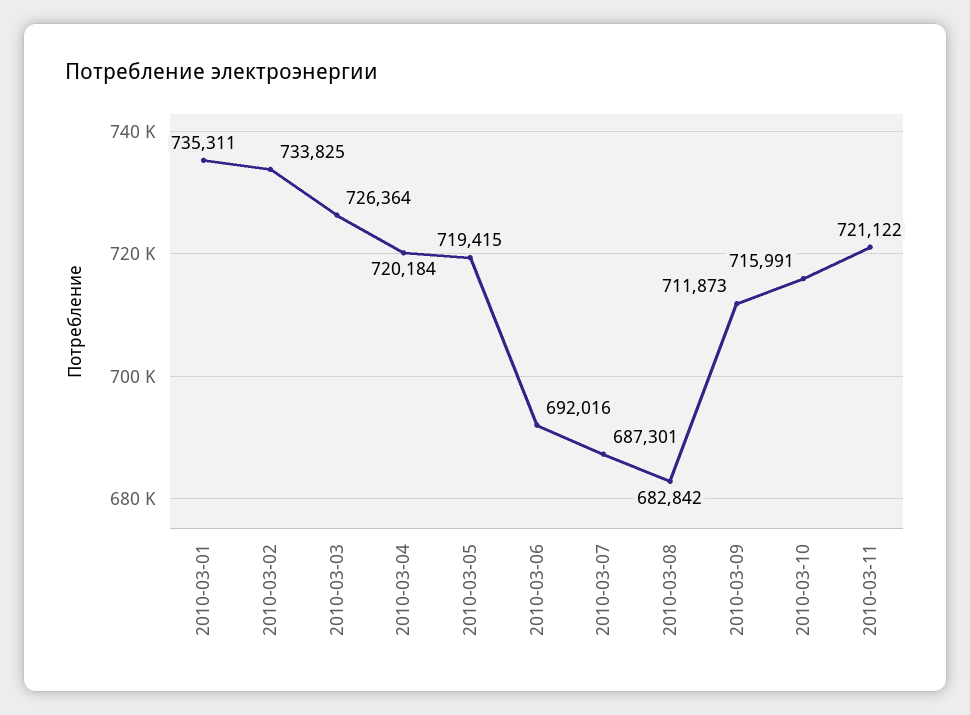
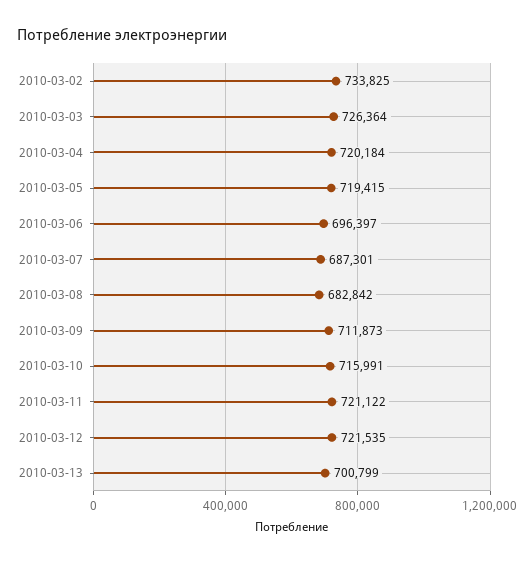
2010-03-01: 735311 -> none
2010-03-06: 692016 -> 696397
2010-03-12: none -> 721535
2010-03-13: none -> 700799

